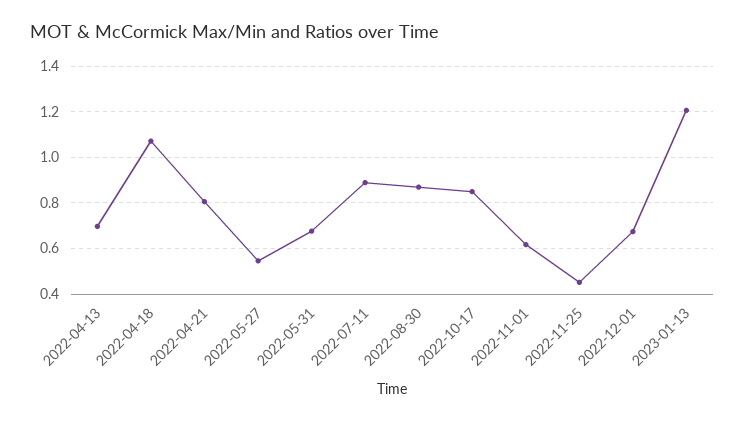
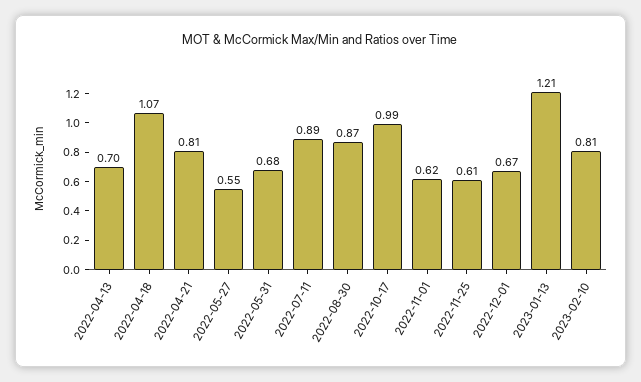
2022-10-17: 0.85 -> 0.99
2022-11-25: 0.45 -> 0.61
2023-02-10: none -> 0.81

